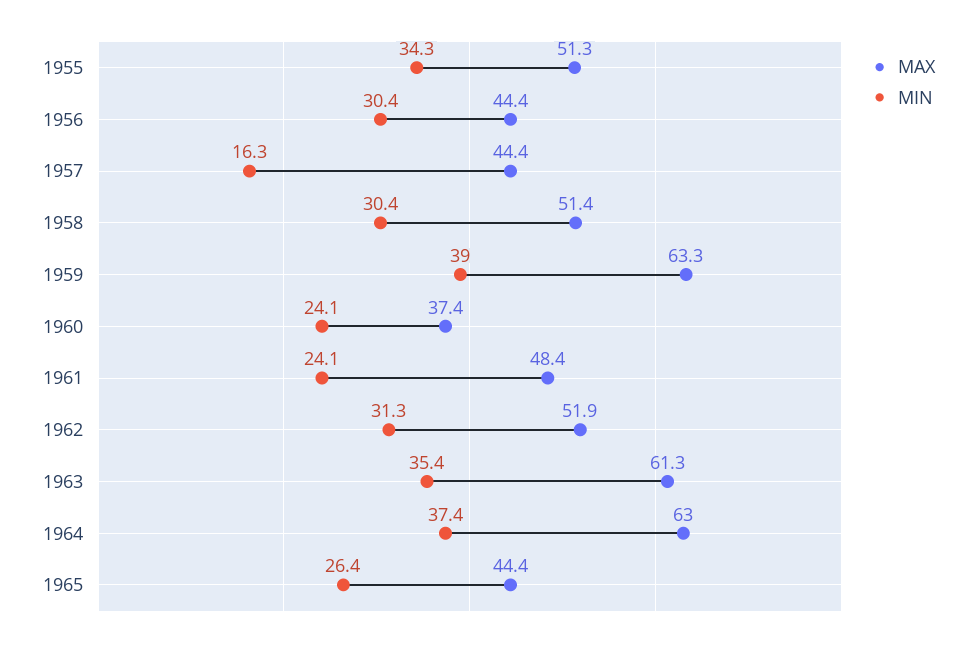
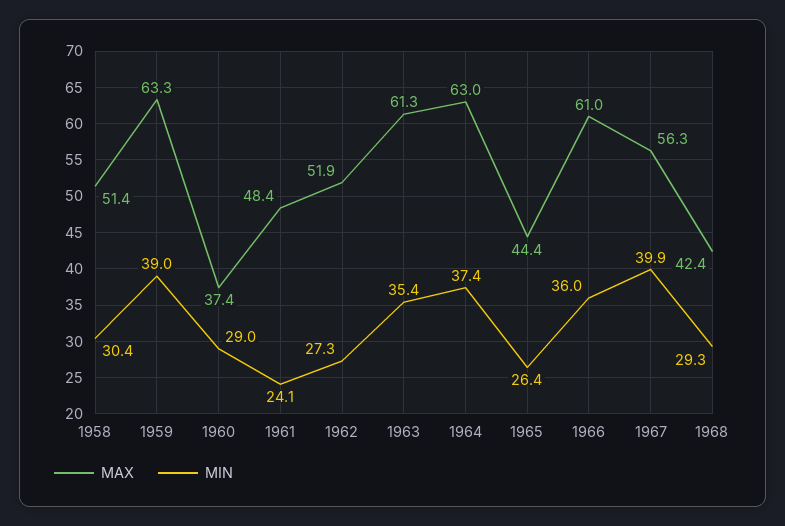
MAX, 1955: 51.3 -> none
MIN, 1955: 34.3 -> none
MAX, 1956: 44.4 -> none
MIN, 1956: 30.4 -> none
MAX, 1957: 44.4 -> none
MIN, 1957: 16.3 -> none
MIN, 1960: 24.1 -> 29
MIN, 1962: 31.3 -> 27.3
MAX, 1966: none -> 61
MIN, 1966: none -> 36
MAX, 1967: none -> 56.3
MIN, 1967: none -> 39.9
MAX, 1968: none -> 42.4
MIN, 1968: none -> 29.3

